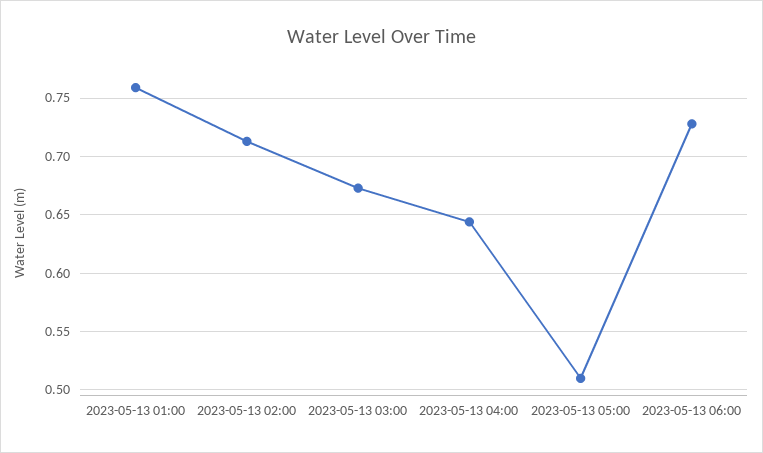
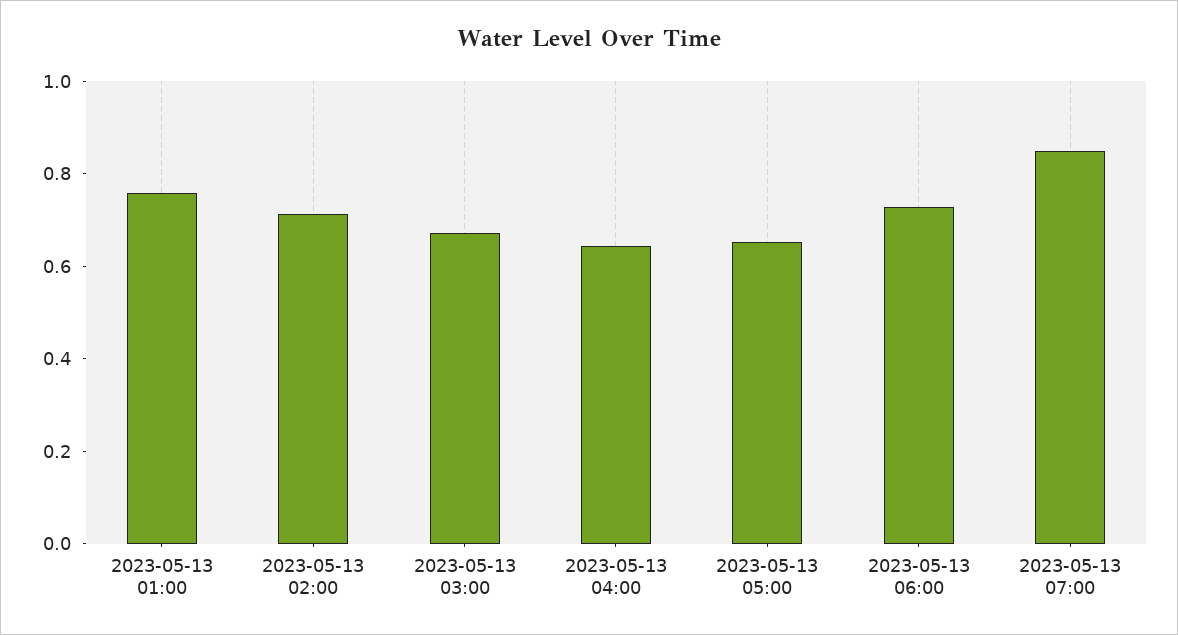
2023-05-13 05:00: 0.51 -> 0.65
2023-05-13 07:00: none -> 0.85

